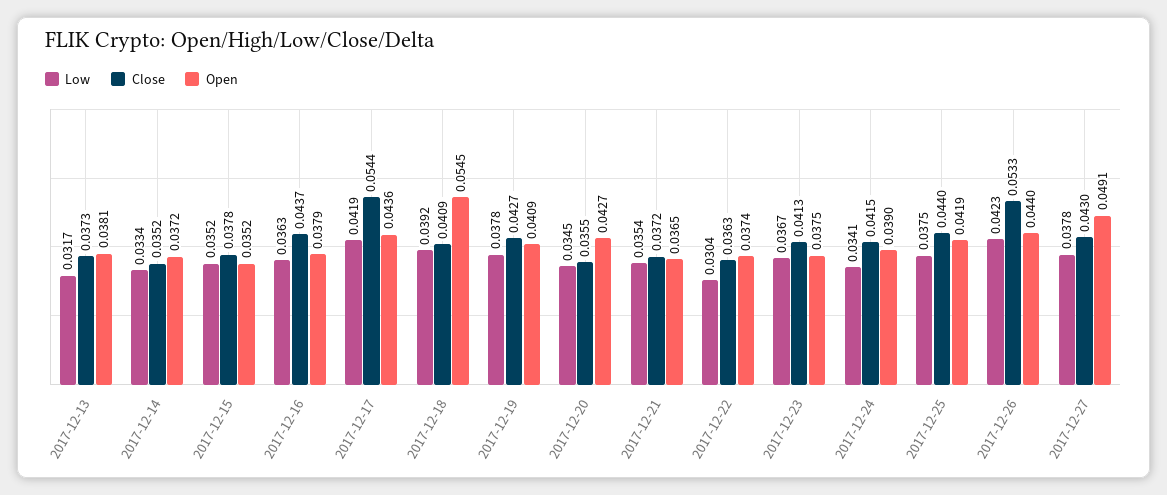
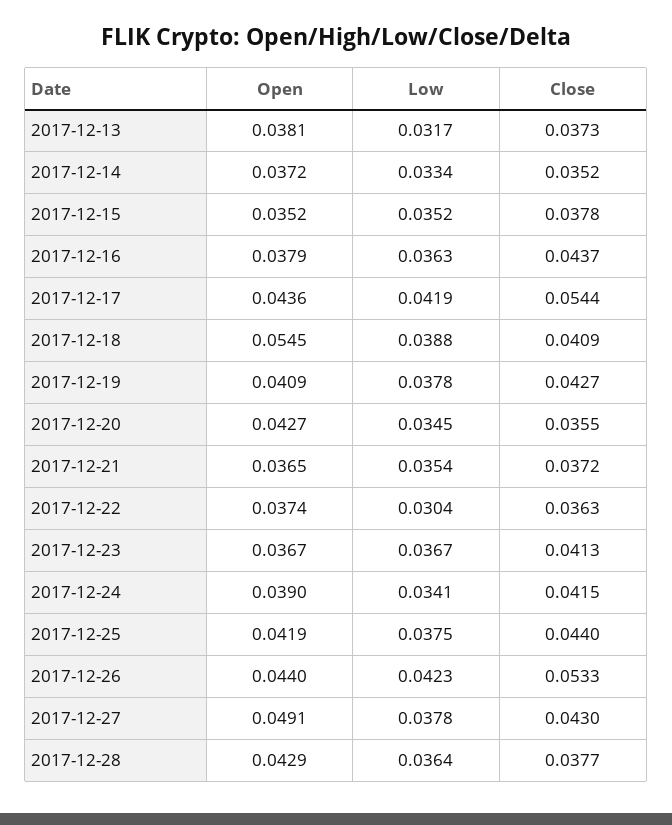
Low, 2017-12-18: 0.0392 -> 0.0388
Open, 2017-12-23: 0.0375 -> 0.0367
Open, 2017-12-28: none -> 0.0429
Low, 2017-12-28: none -> 0.0364
Close, 2017-12-28: none -> 0.0377

